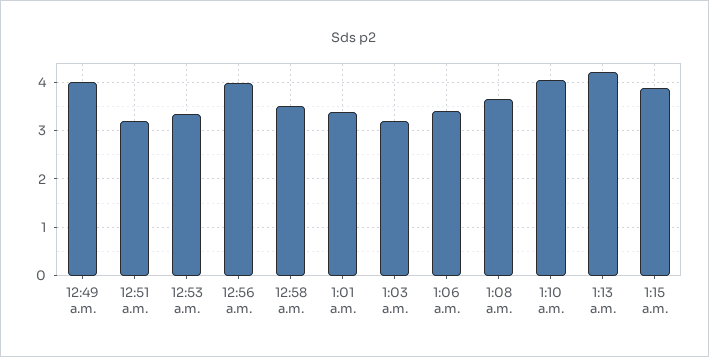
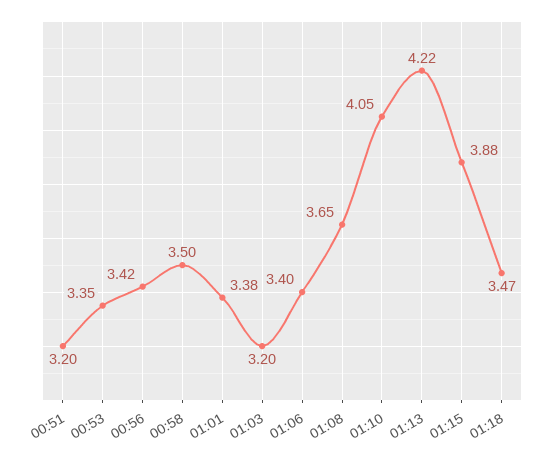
12:49 a.m.: 4 -> none
12:56 a.m.: 4 -> 3.42
01:18: none -> 3.47

